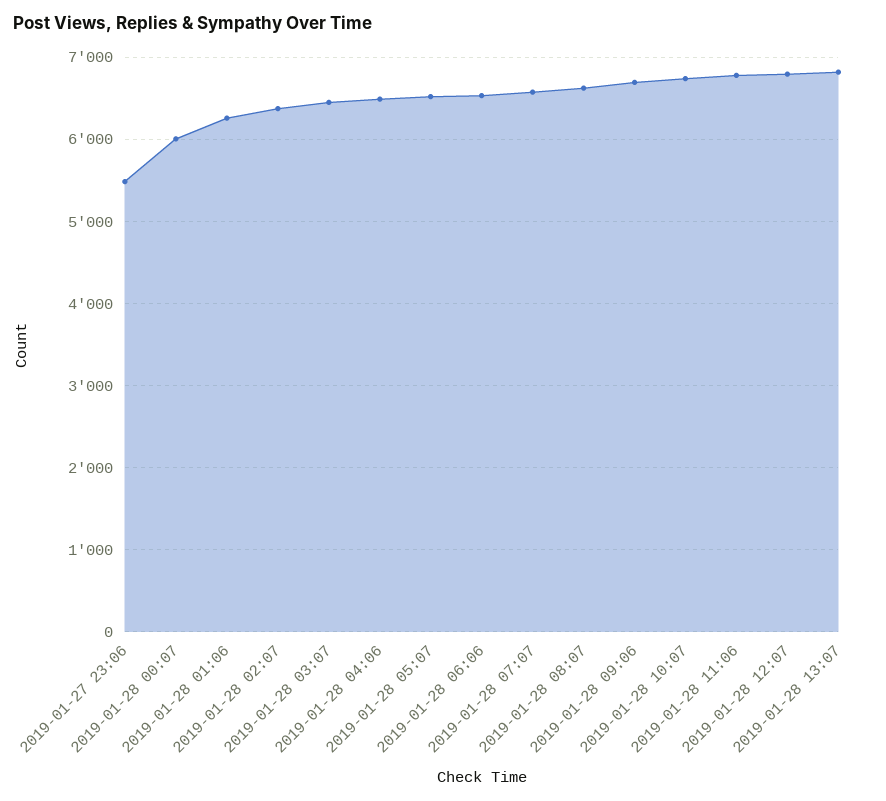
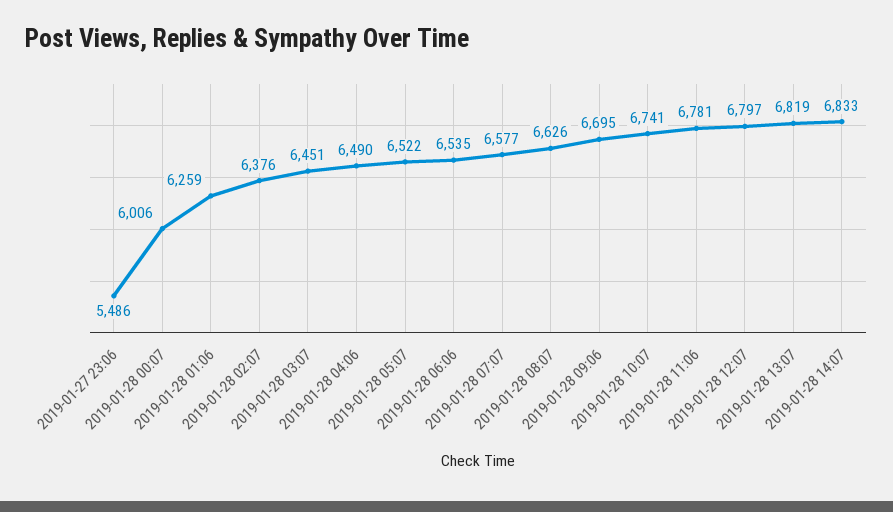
2019-01-28 14:07: none -> 6833

